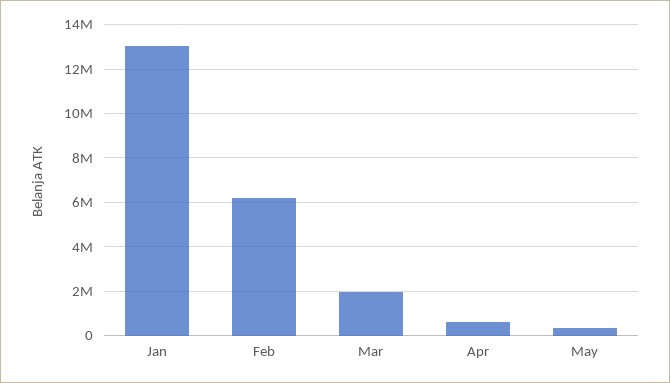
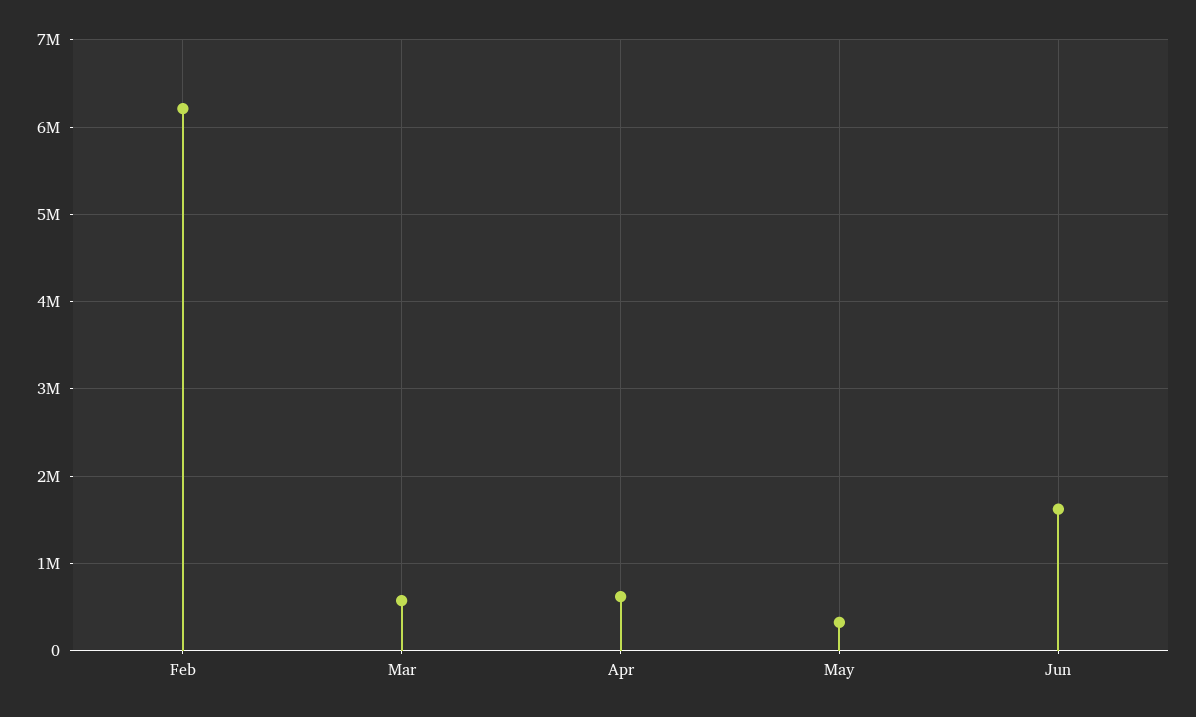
Jan: 13000000 -> none
Mar: 2000000 -> 600000
Jun: none -> 1600000

